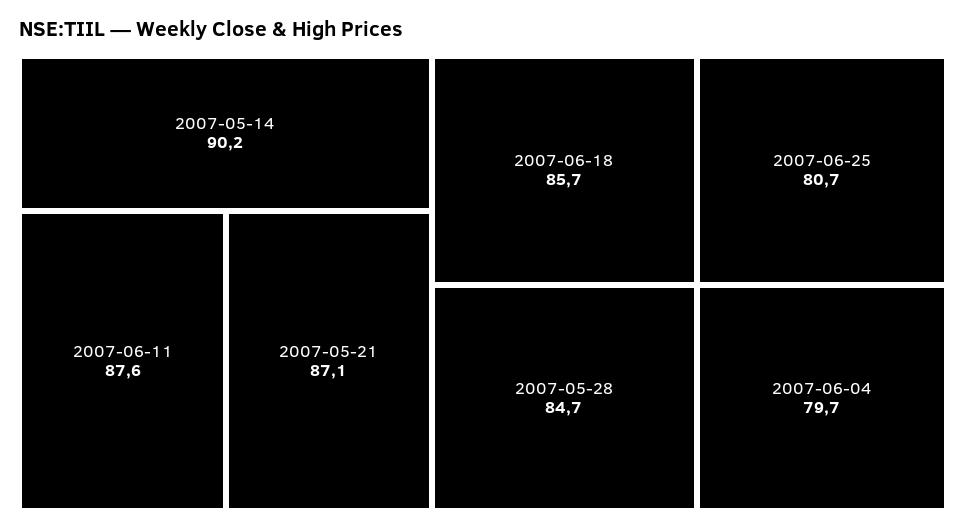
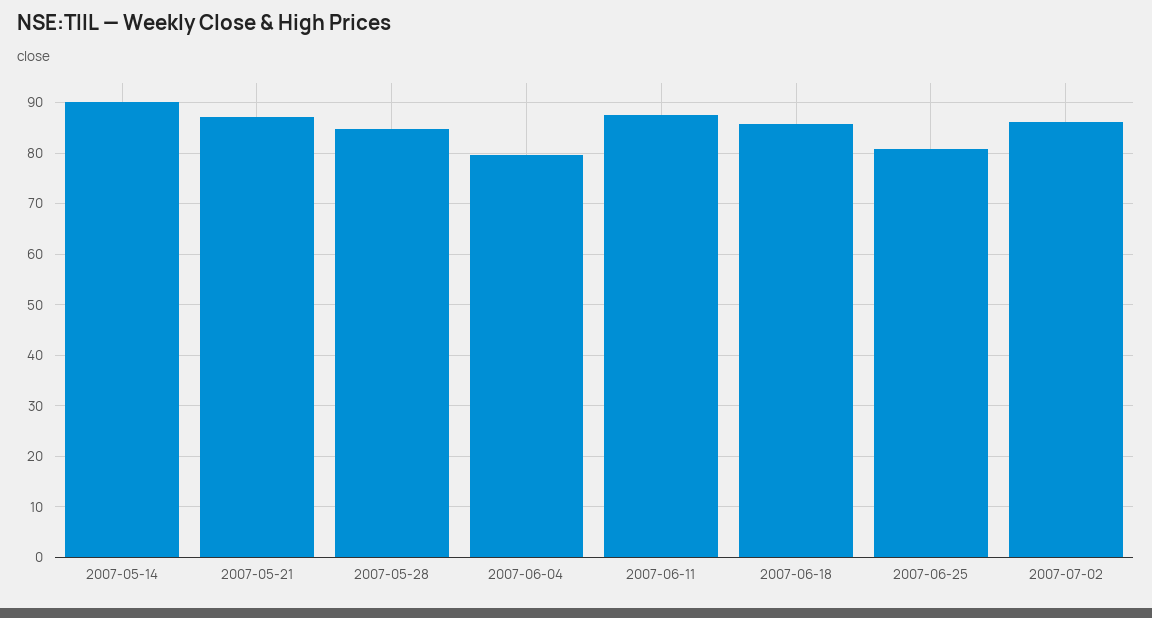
2007-07-02: none -> 86

